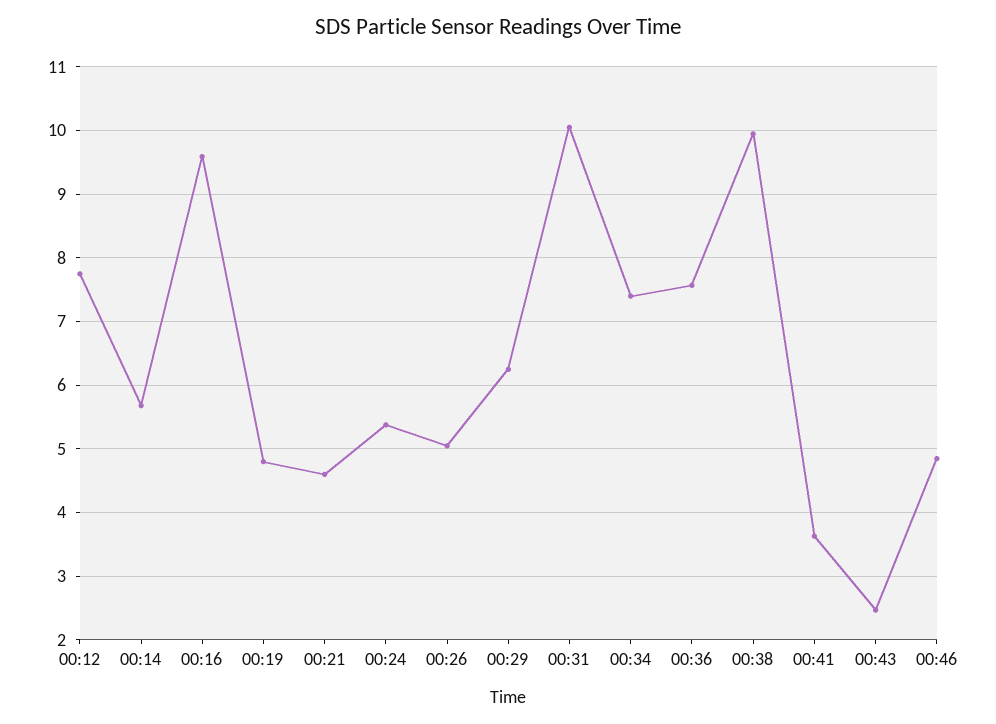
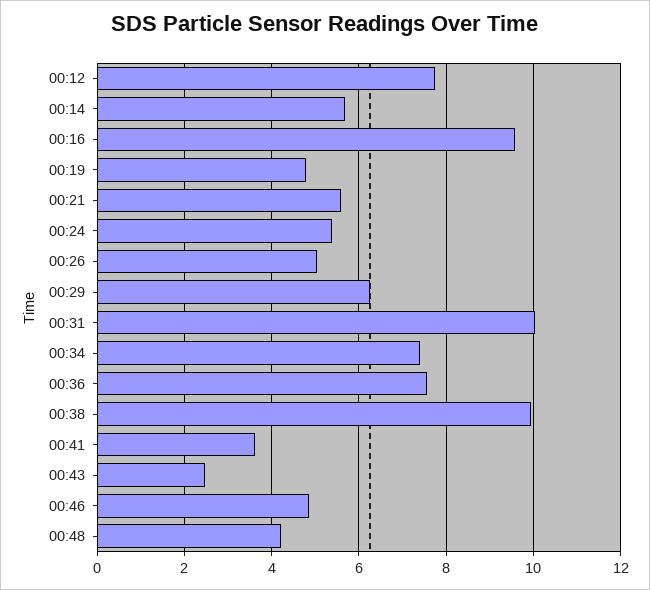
00:21: 4.6 -> 5.6
00:48: none -> 4.2

